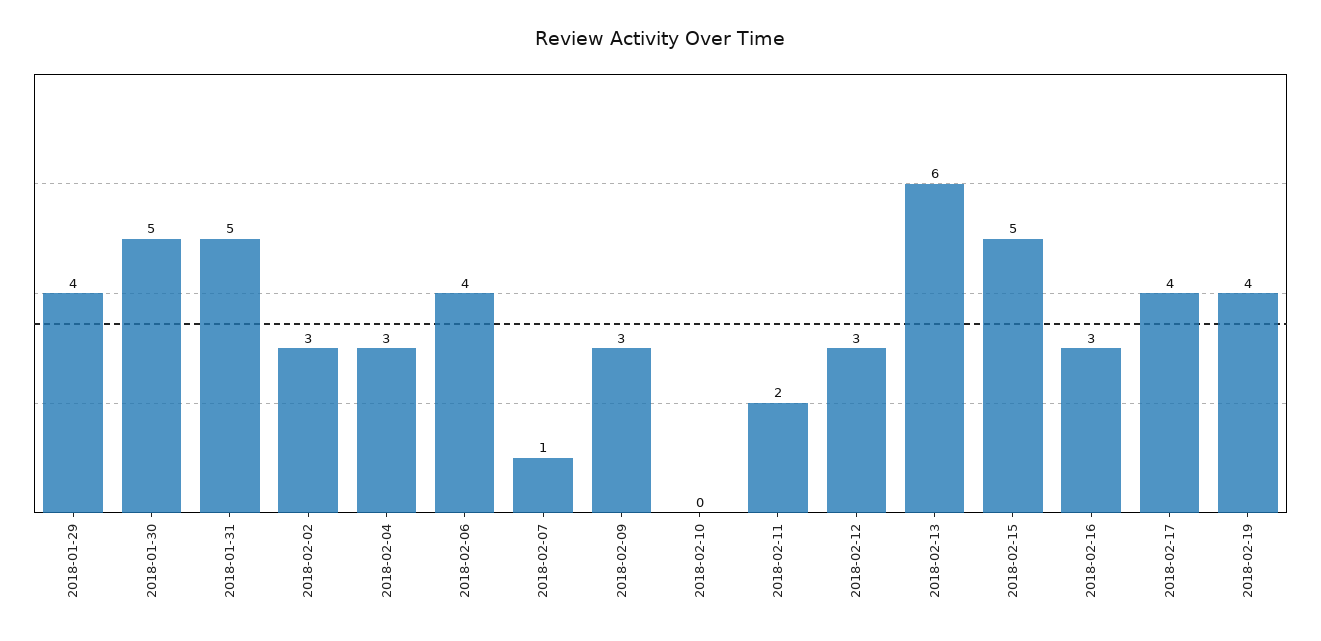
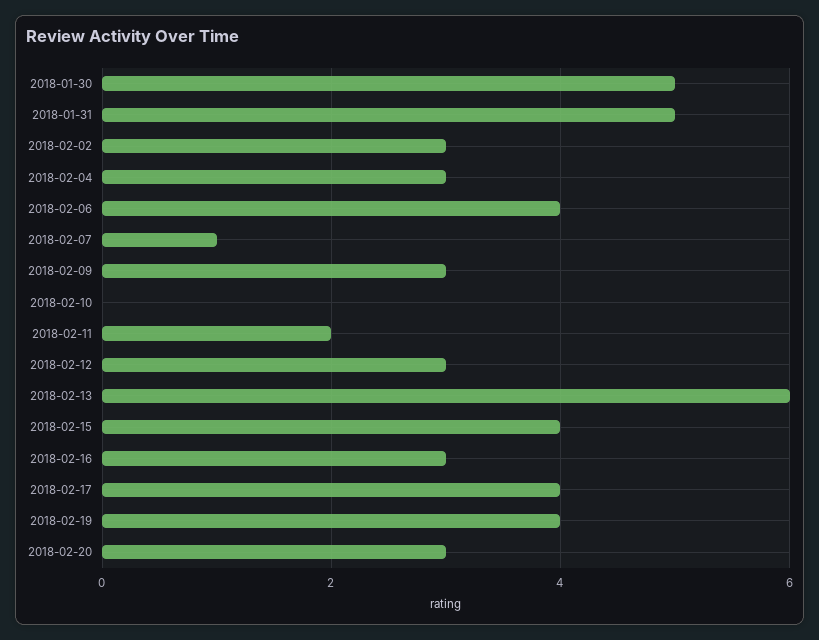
2018-01-29: 4 -> none
2018-02-15: 5 -> 4
2018-02-20: none -> 3

